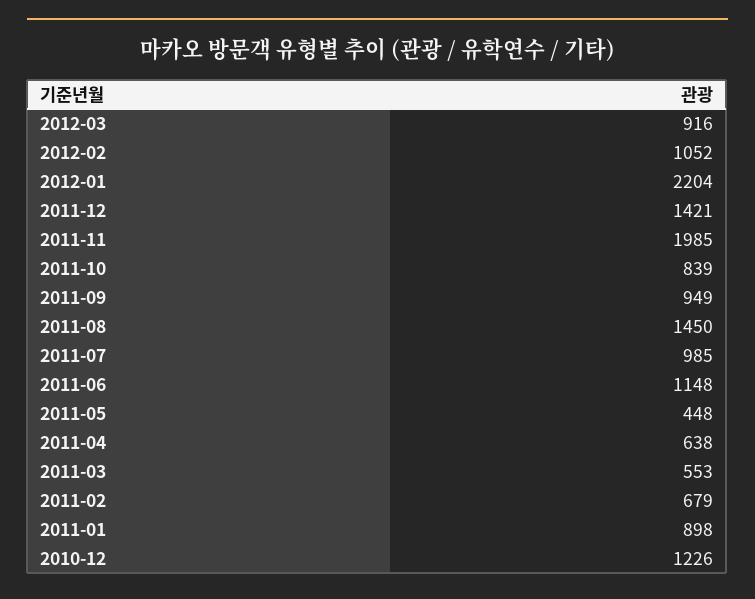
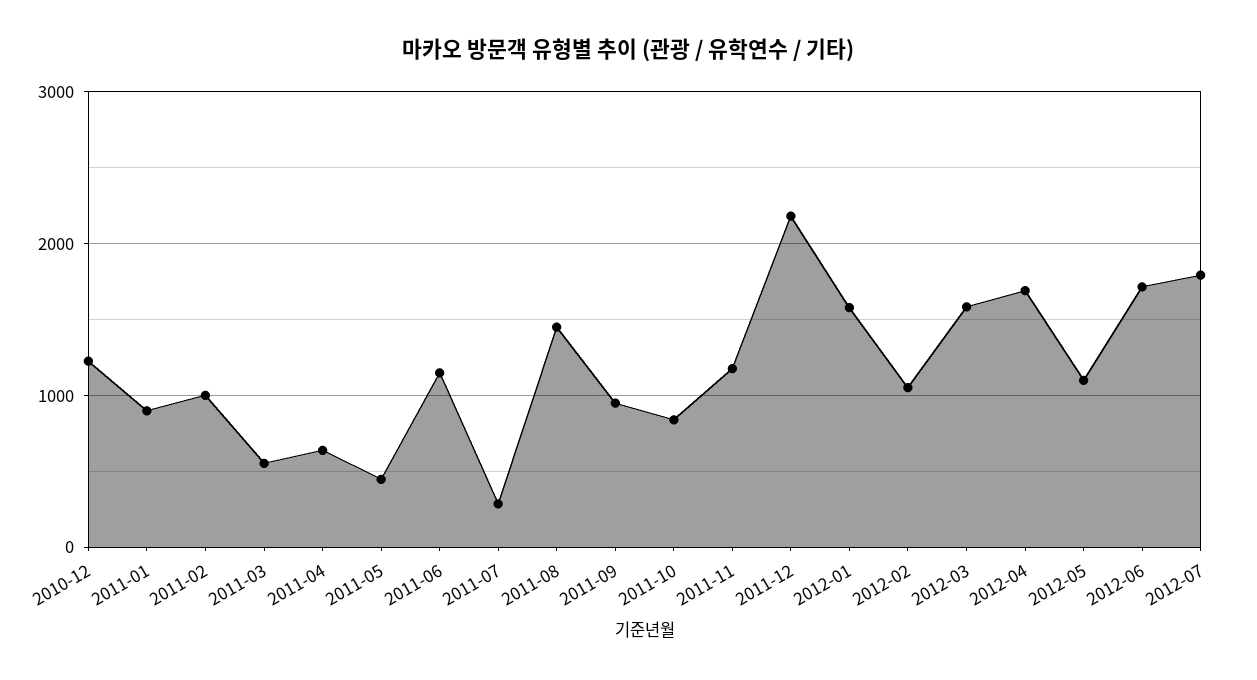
2012-03: 916 -> 1600
2012-01: 2204 -> 1600
2011-12: 1421 -> 2200
2011-11: 1985 -> 1200
2011-07: 985 -> 300
2011-02: 679 -> 1000
2012-04: none -> 1700
2012-05: none -> 1100
2012-06: none -> 1700
2012-07: none -> 1800

